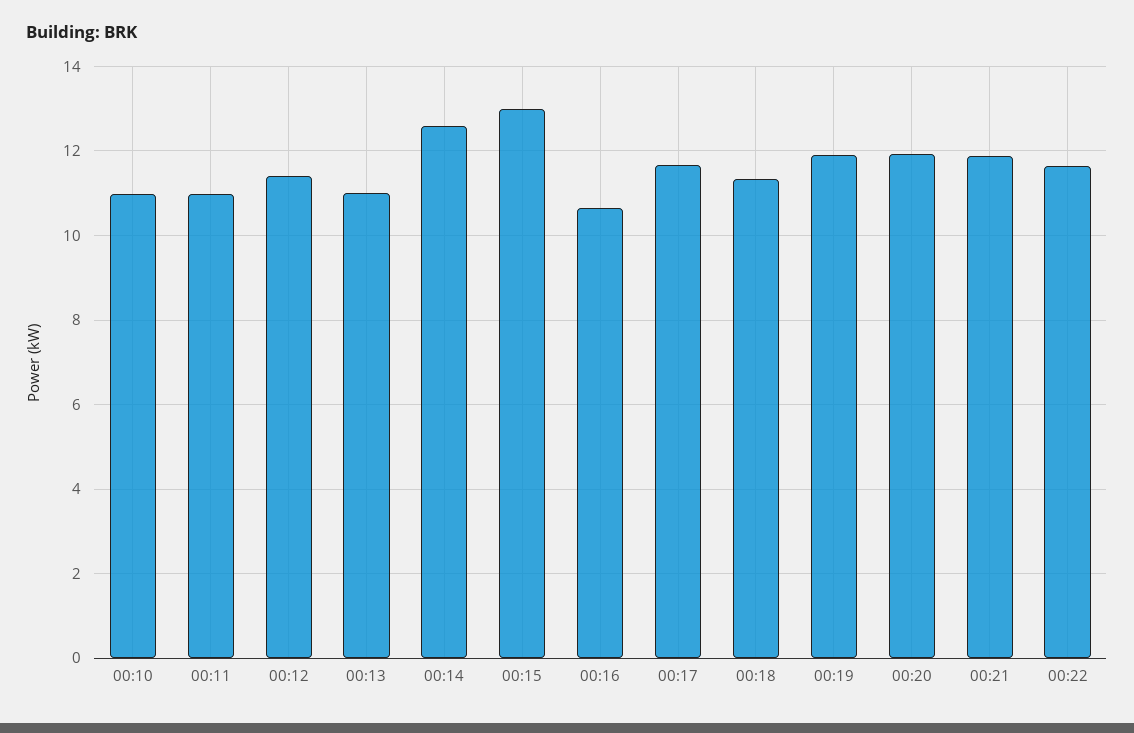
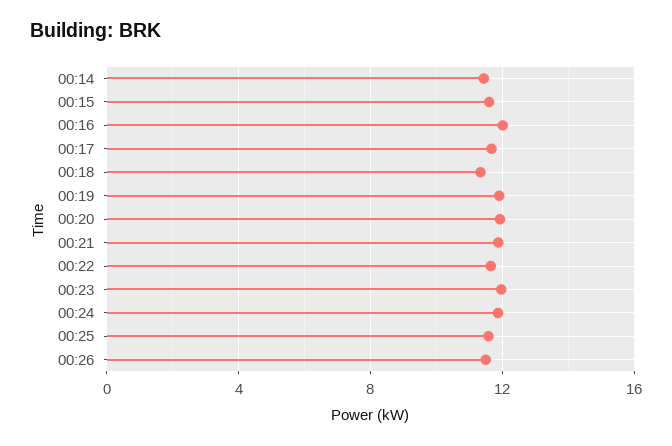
00:10: 11 -> none
00:11: 11 -> none
00:12: 11.4 -> none
00:13: 11 -> none
00:14: 12.6 -> 11.5
00:15: 13 -> 11.5
00:16: 10.6 -> 12
00:23: none -> 12
00:24: none -> 12
00:25: none -> 11.5
00:26: none -> 11.5

